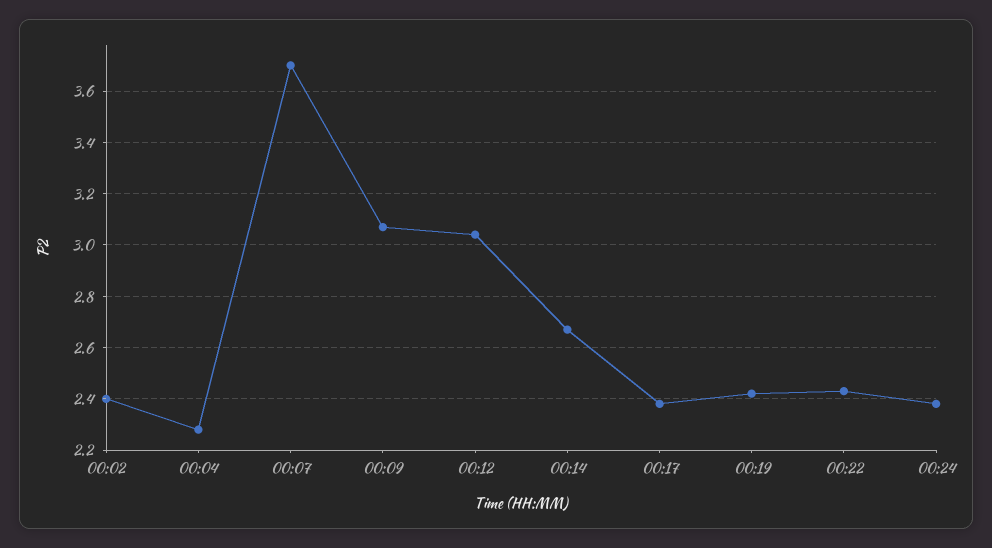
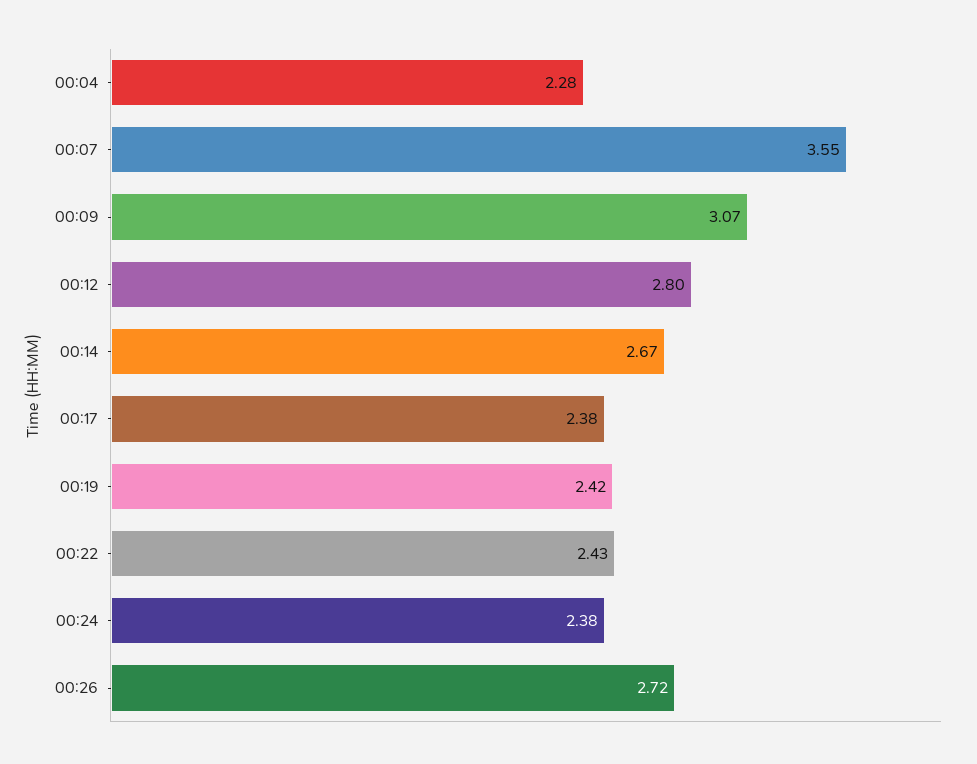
00:02: 2.4 -> none
00:07: 3.7 -> 3.55
00:12: 3.05 -> 2.8
00:26: none -> 2.72

